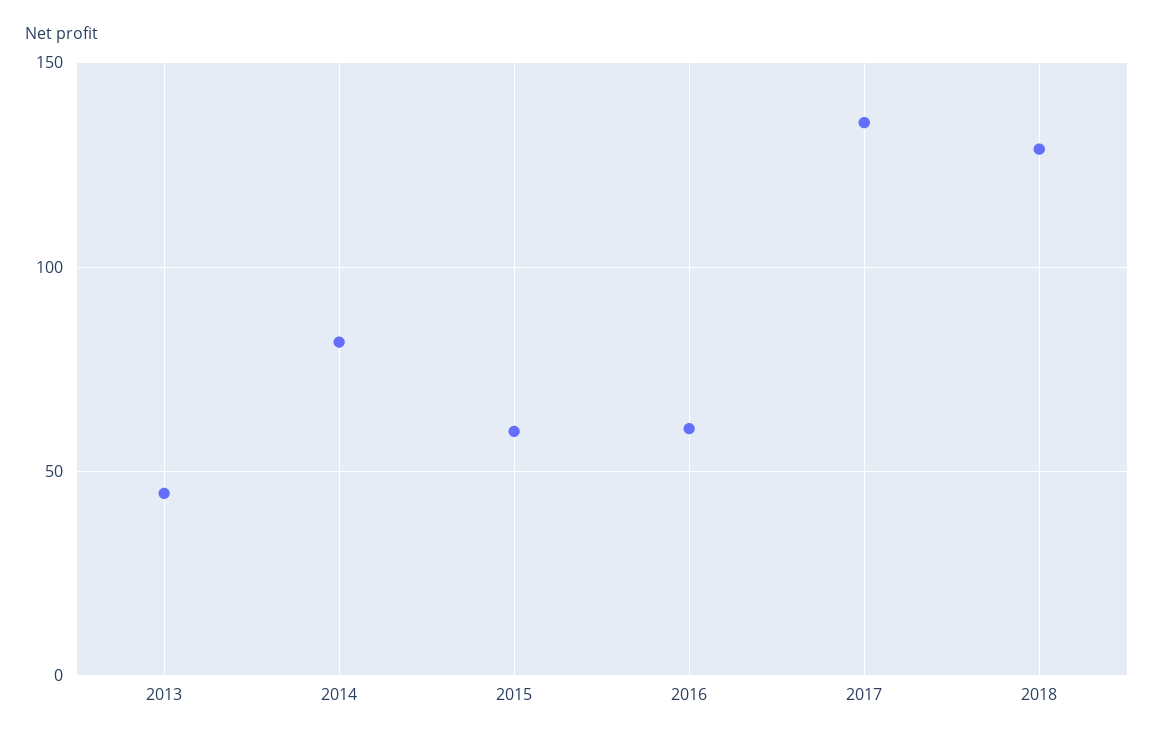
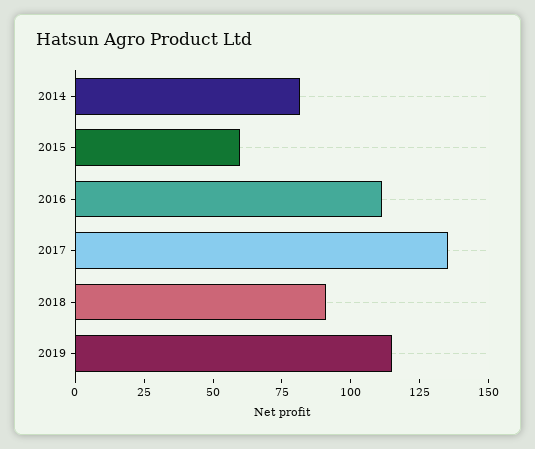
2013: 45 -> none
2016: 60 -> 110
2018: 130 -> 90
2019: none -> 115

